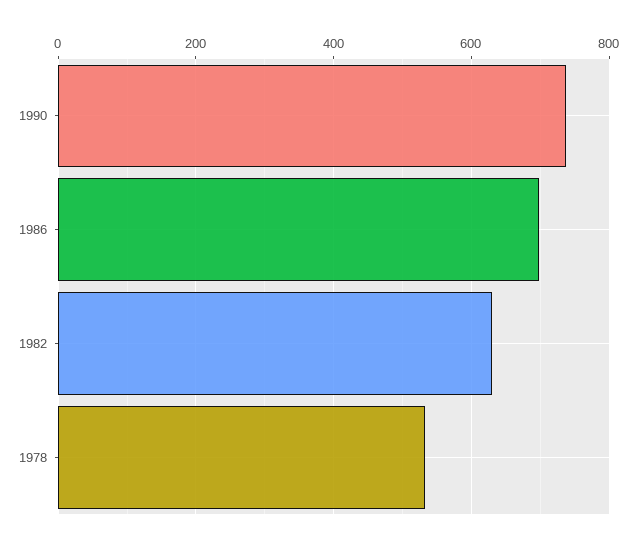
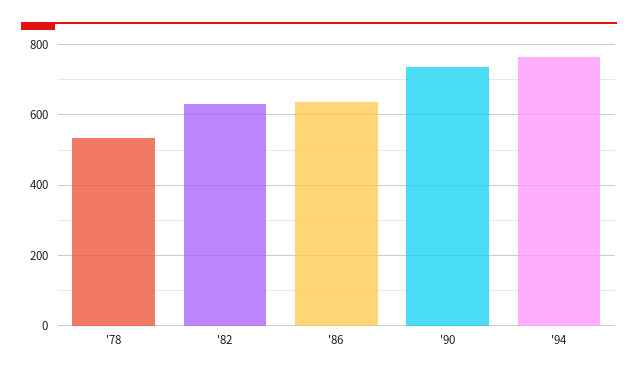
1986: 700 -> 640
'94: none -> 760

